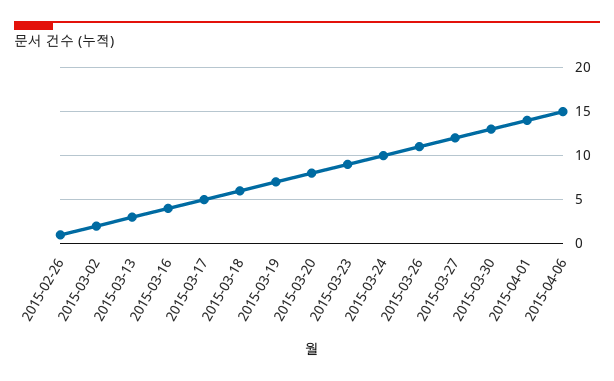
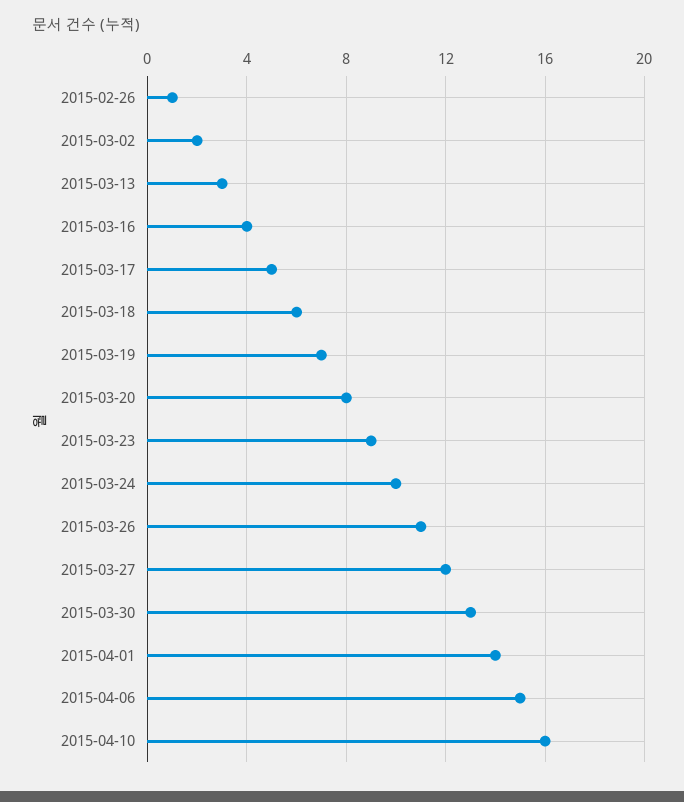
2015-04-10: none -> 16

